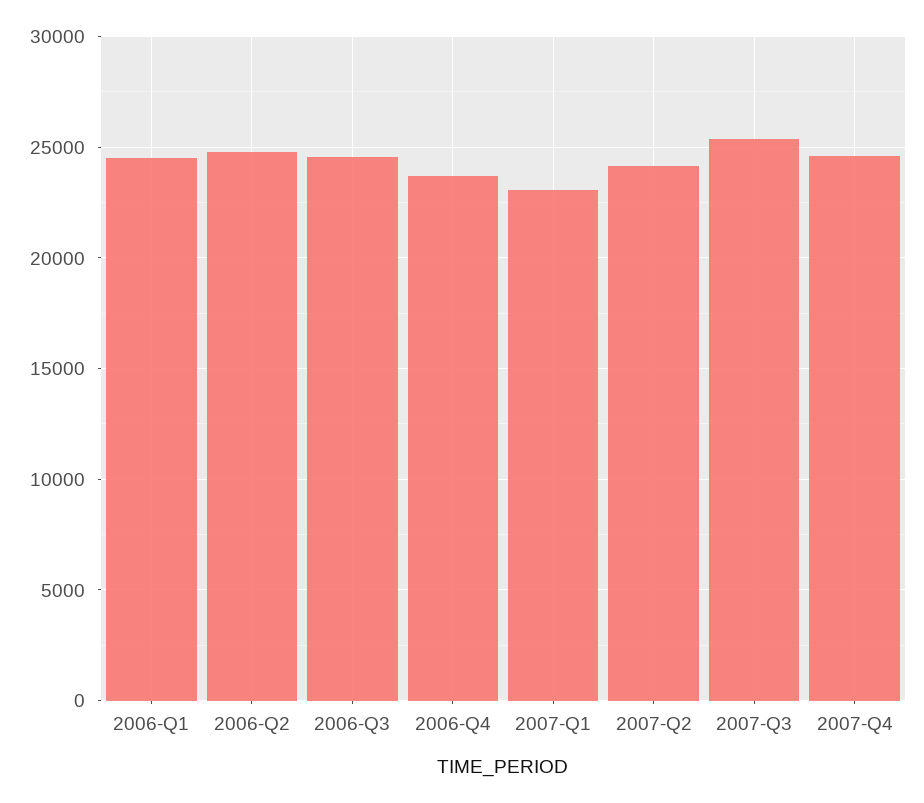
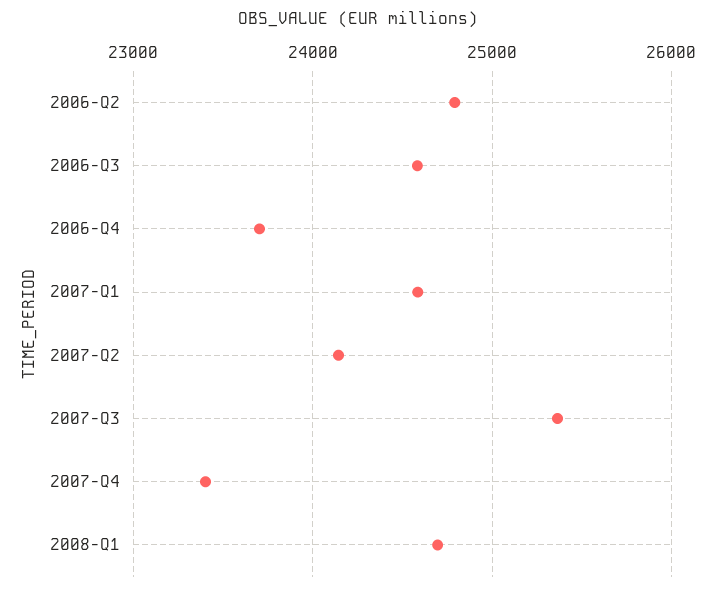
2006-Q1: 24500 -> none
2007-Q1: 23000 -> 24600
2007-Q4: 24500 -> 23400
2008-Q1: none -> 24700

